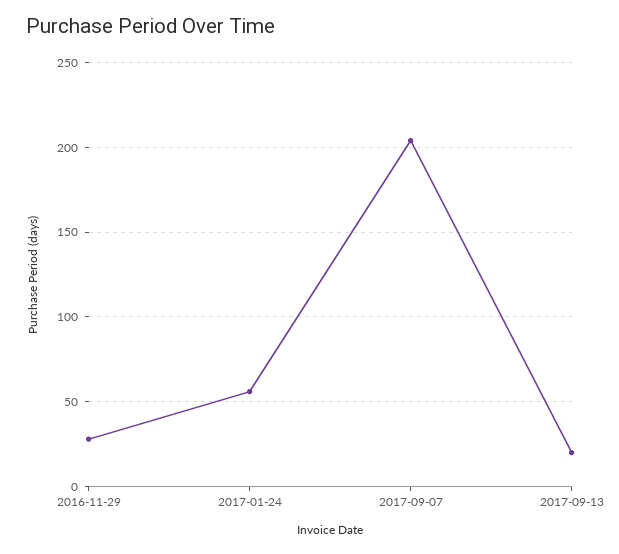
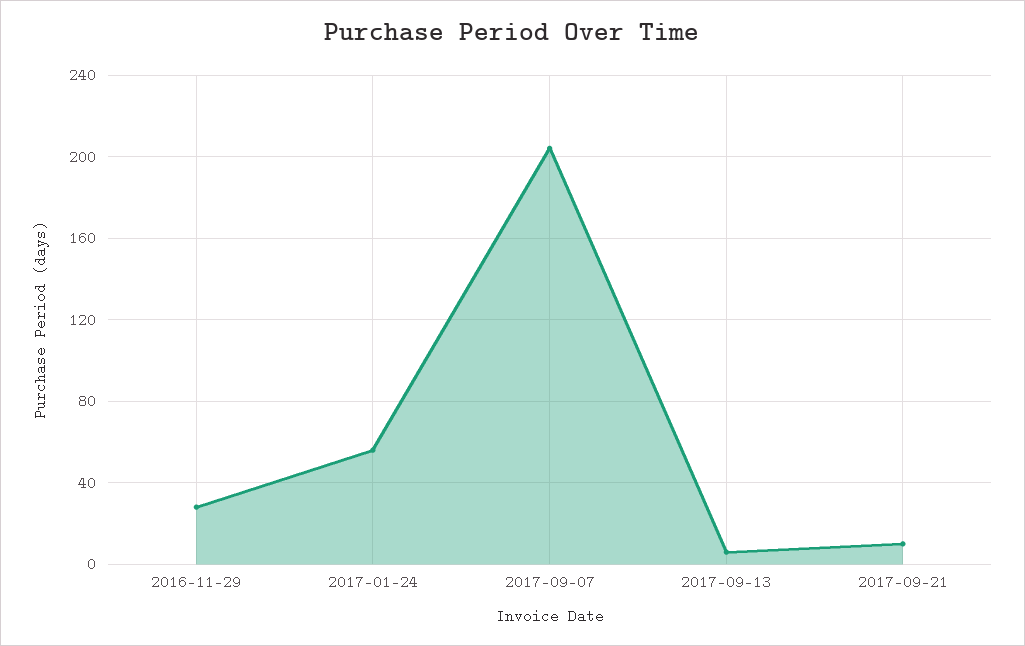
2017-09-13: 20 -> 5
2017-09-21: none -> 10

